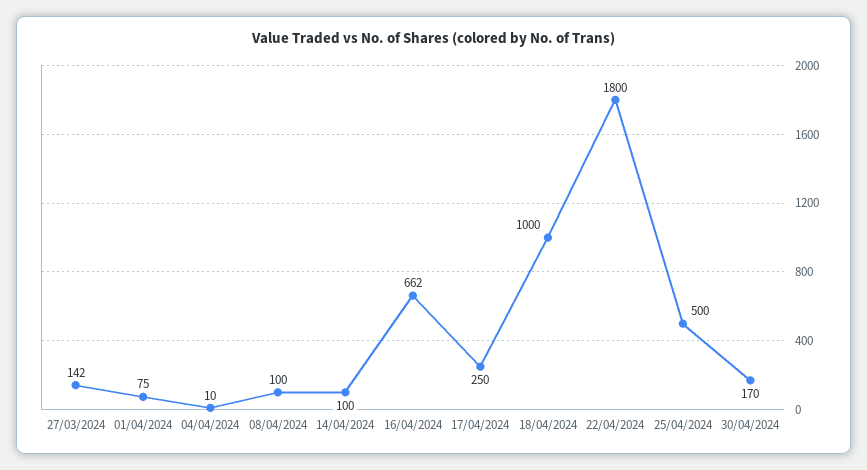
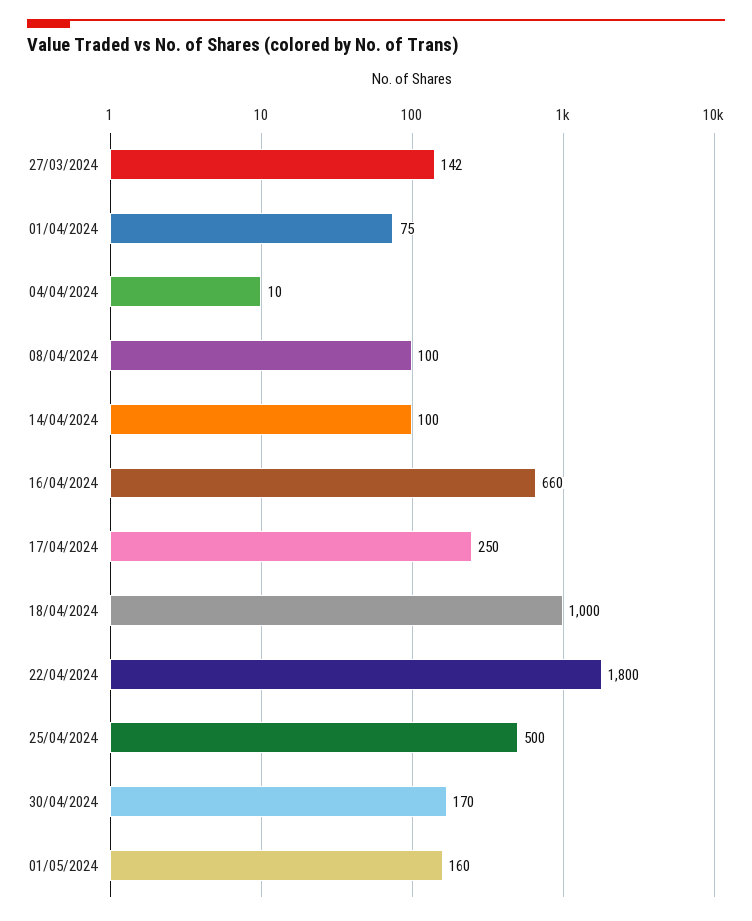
16/04/2024: 662 -> 660
01/05/2024: none -> 160

